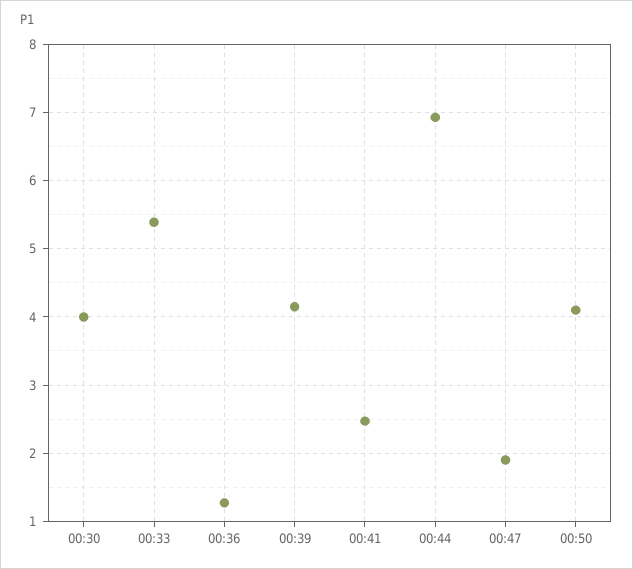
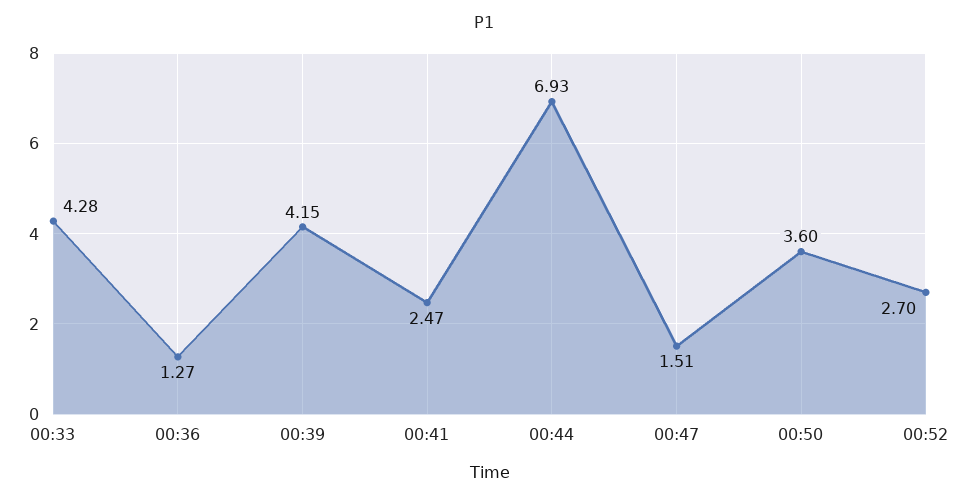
00:30: 4 -> none
00:33: 5.4 -> 4.28
00:47: 1.9 -> 1.51
00:50: 4.1 -> 3.6
00:52: none -> 2.7

